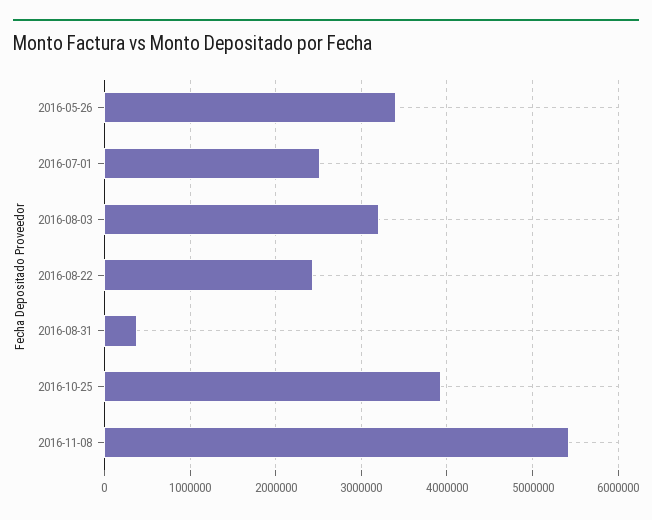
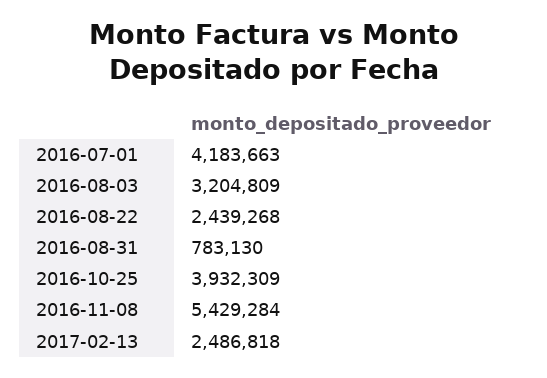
2016-05-26: 3400000 -> none
2016-07-01: 2500000 -> 4183663
2016-08-31: 400000 -> 783130
2017-02-13: none -> 2486818

